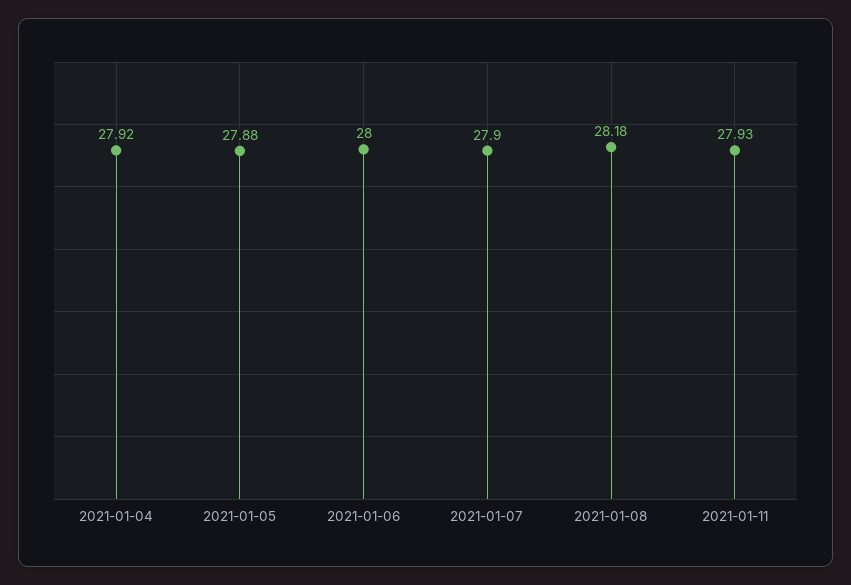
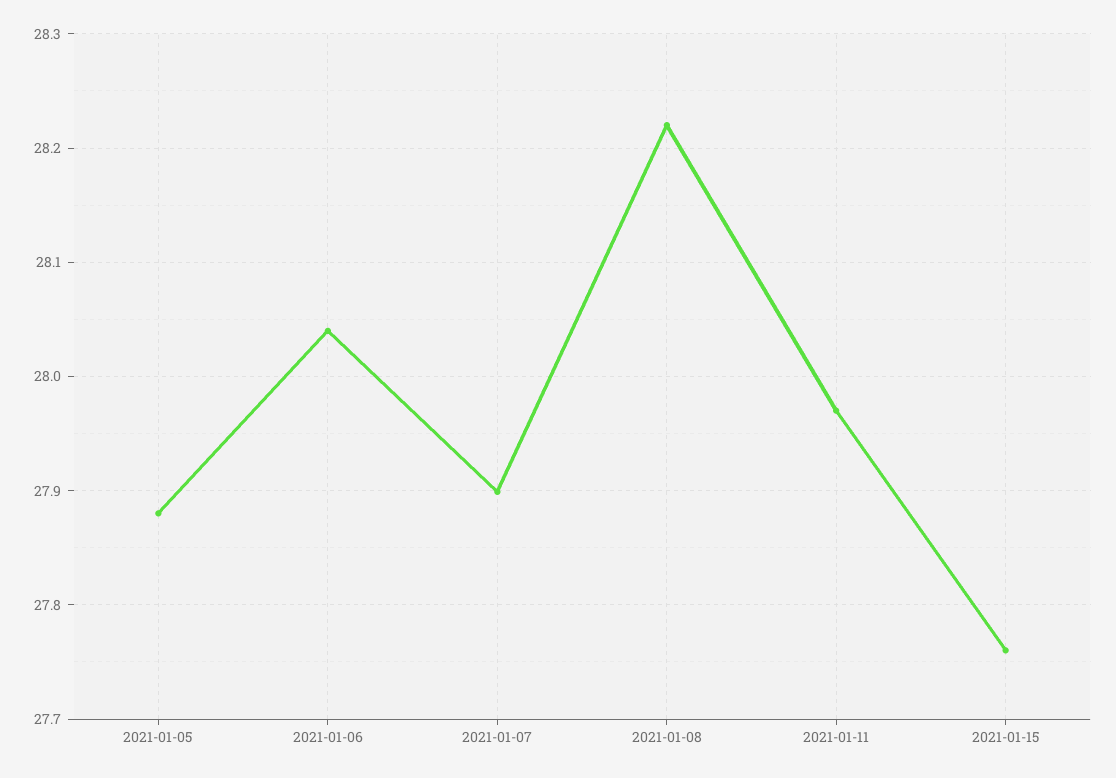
2021-01-04: 27.92 -> none
2021-01-06: 28 -> 28.04
2021-01-08: 28.18 -> 28.22
2021-01-11: 27.93 -> 27.97
2021-01-15: none -> 27.76

